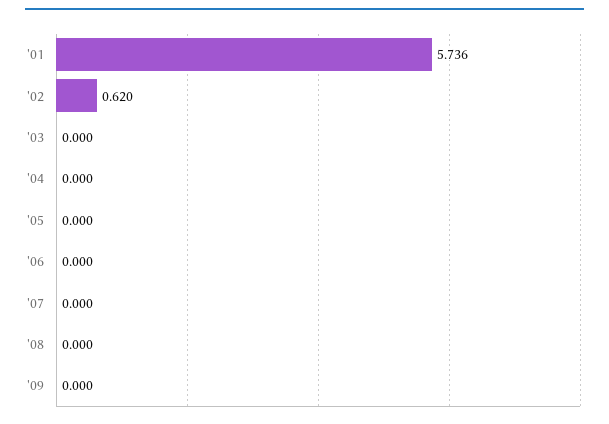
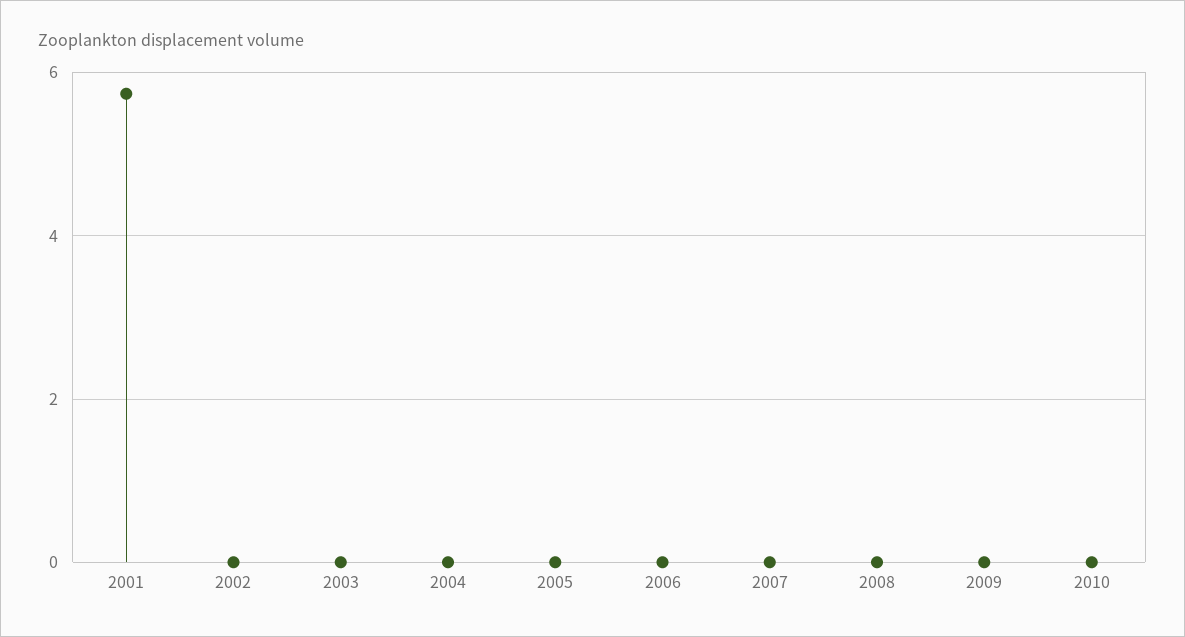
'02: 0.62 -> 0
2010: none -> 0

